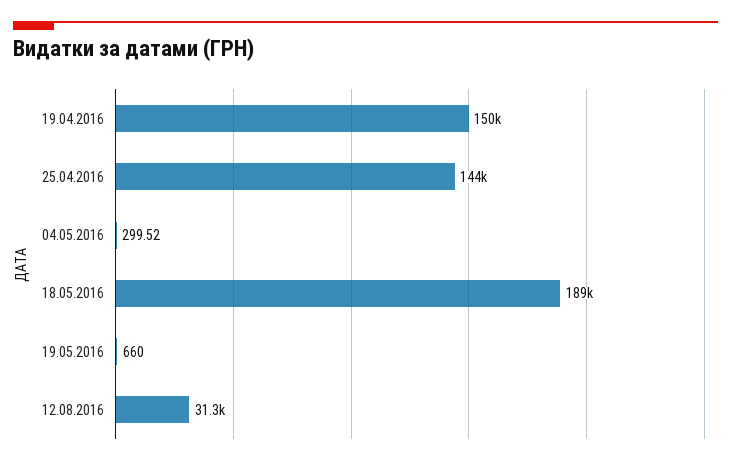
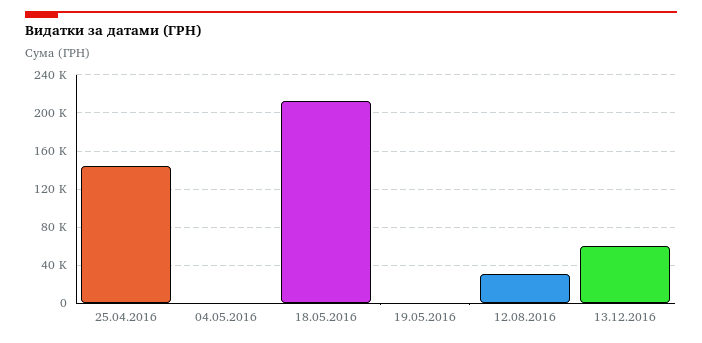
19.04.2016: 150000 -> none
18.05.2016: 189000 -> 210000
13.12.2016: none -> 60000

